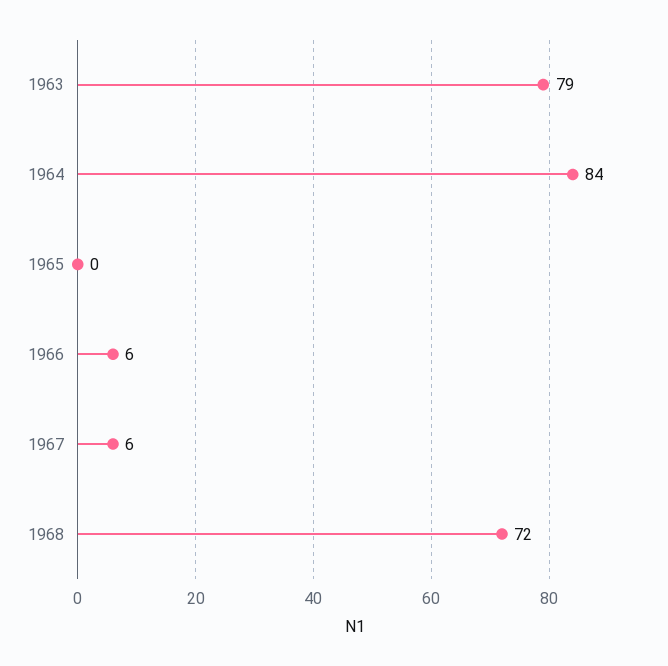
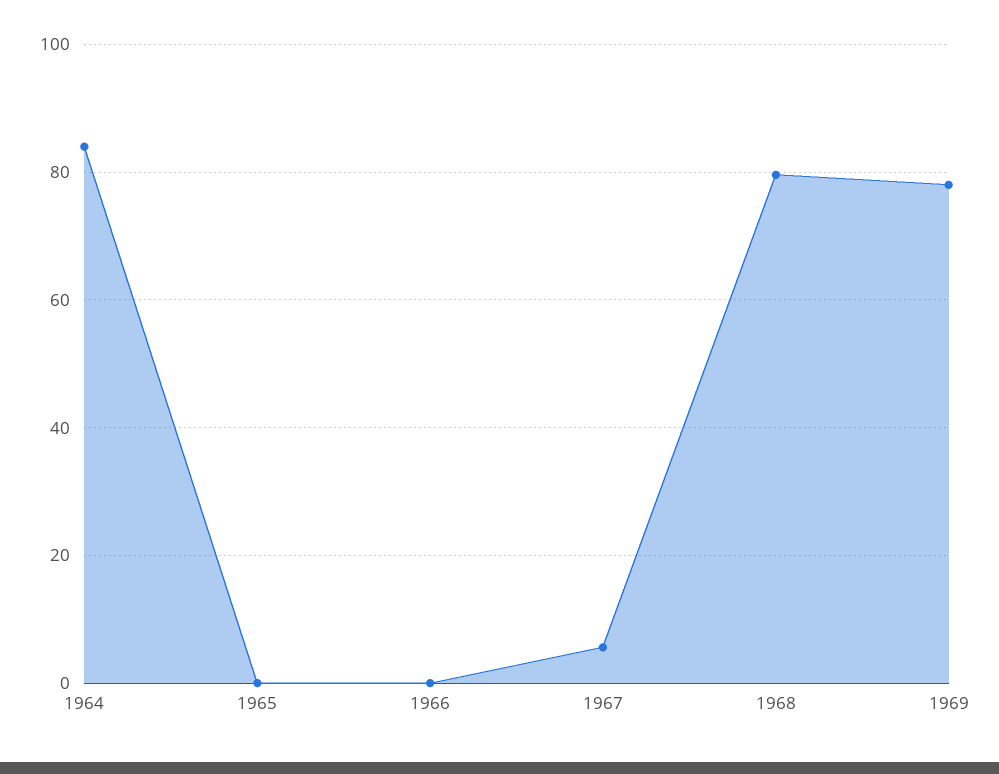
1963: 79 -> none
1966: 6 -> 0
1968: 72 -> 80
1969: none -> 78

